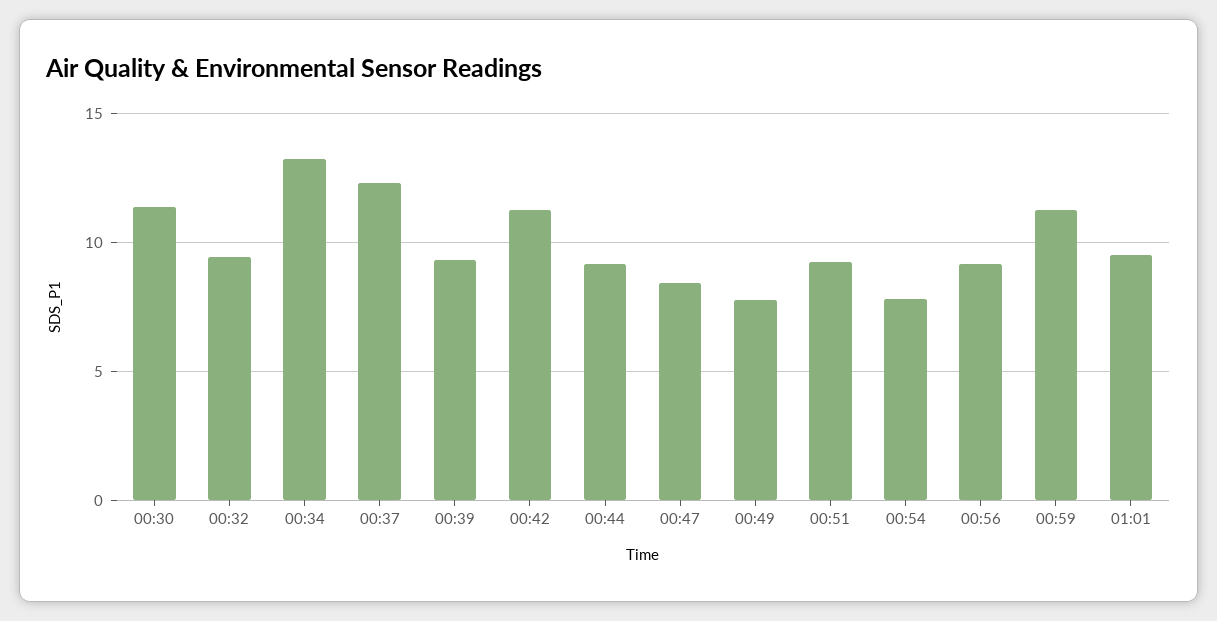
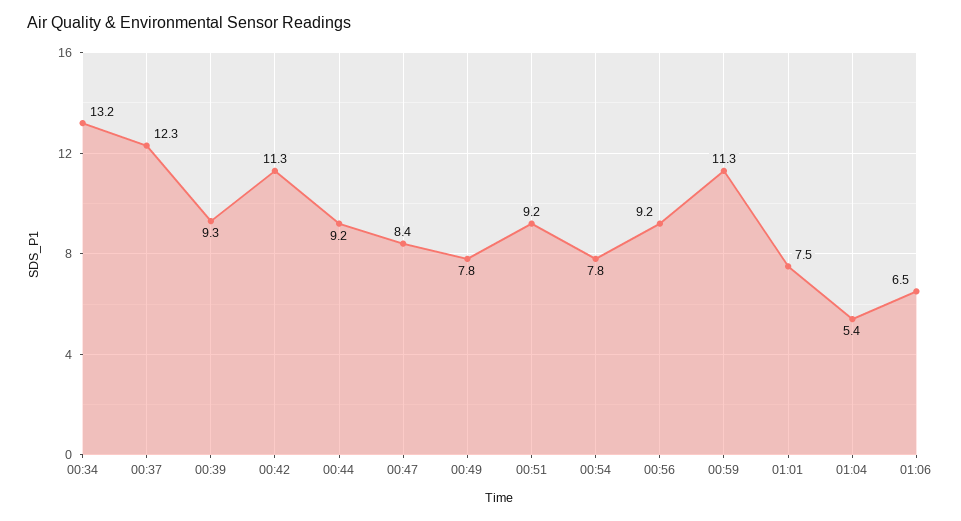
00:30: 11.5 -> none
00:32: 9.5 -> none
01:01: 9.5 -> 7.5
01:04: none -> 5.4
01:06: none -> 6.5

